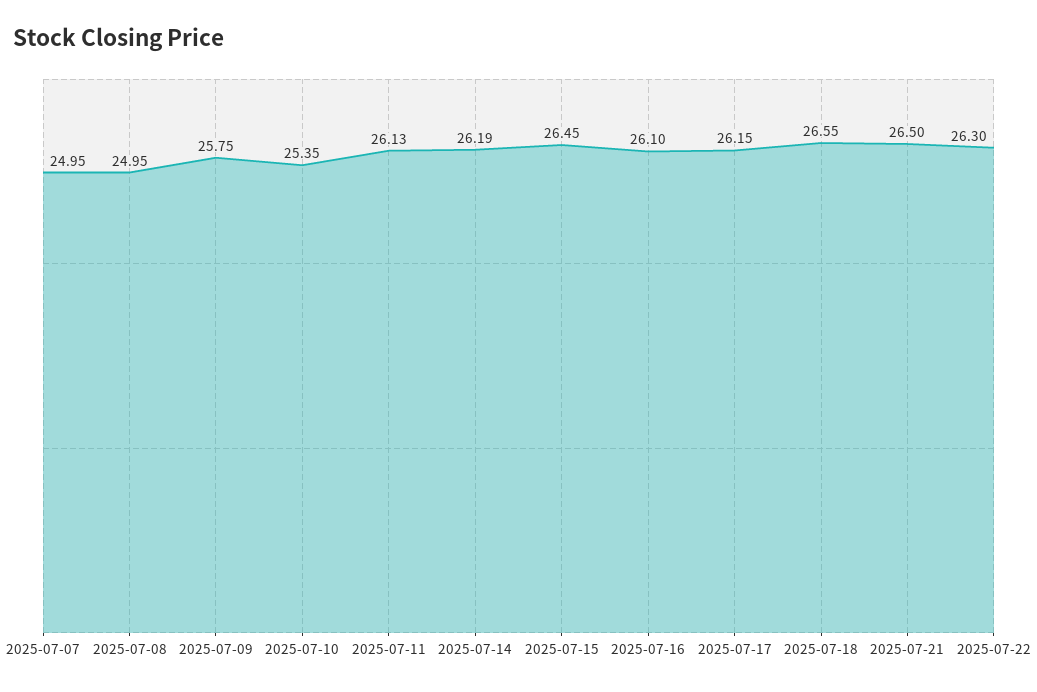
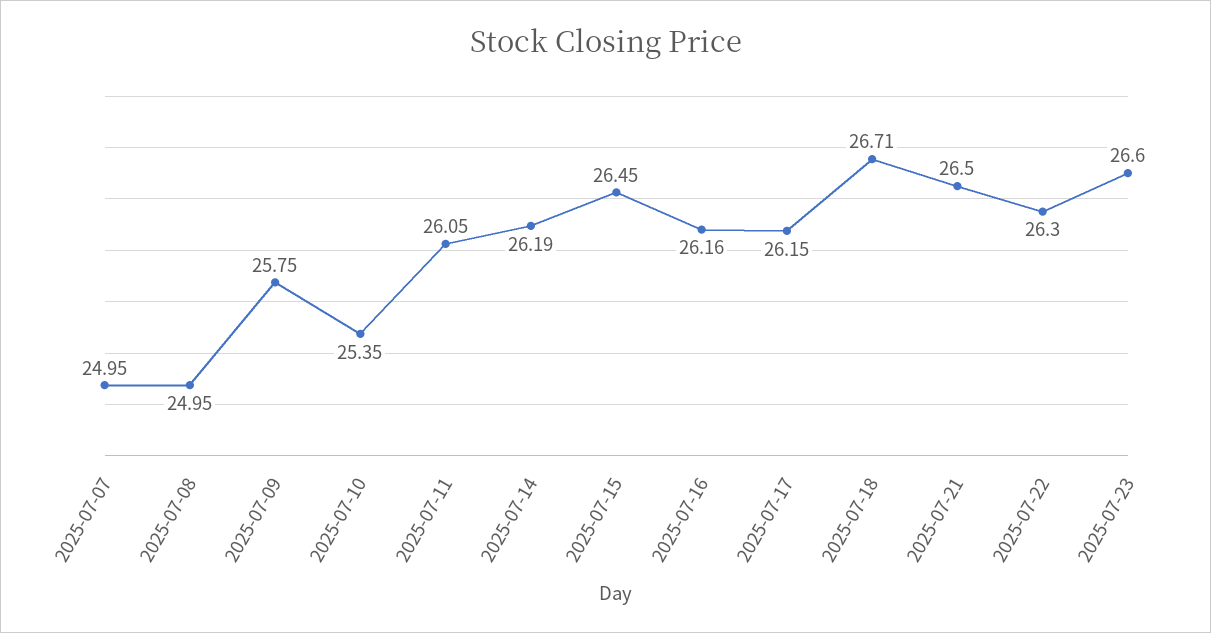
2025-07-11: 26.13 -> 26.05
2025-07-16: 26.1 -> 26.16
2025-07-18: 26.55 -> 26.71
2025-07-23: none -> 26.6

